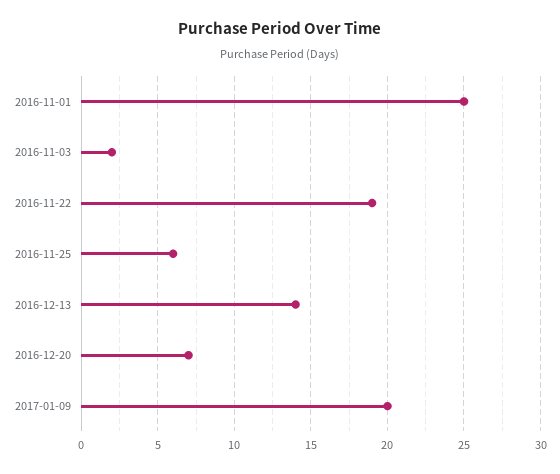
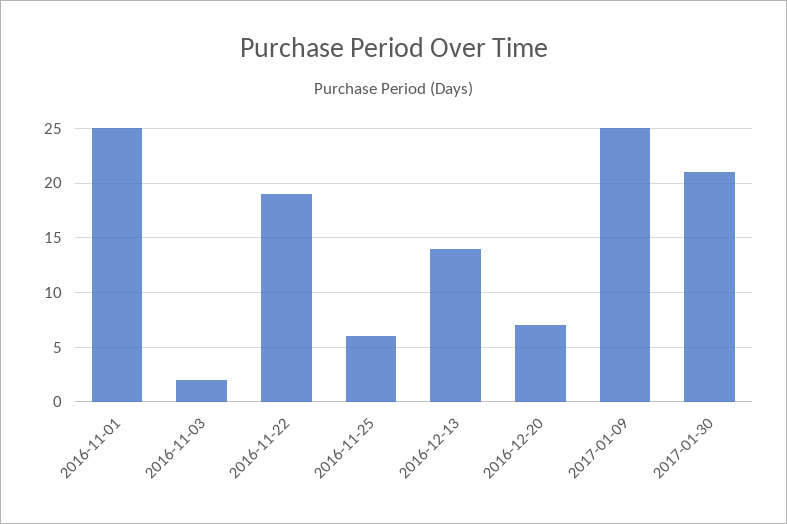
2017-01-09: 20 -> 25
2017-01-30: none -> 21

